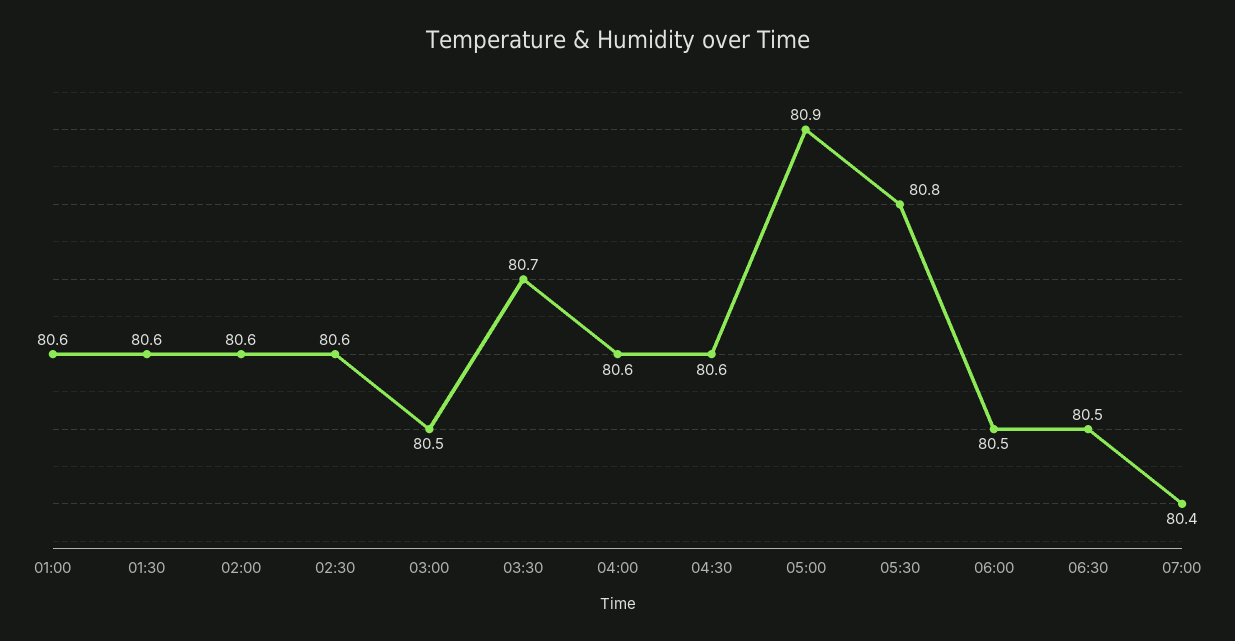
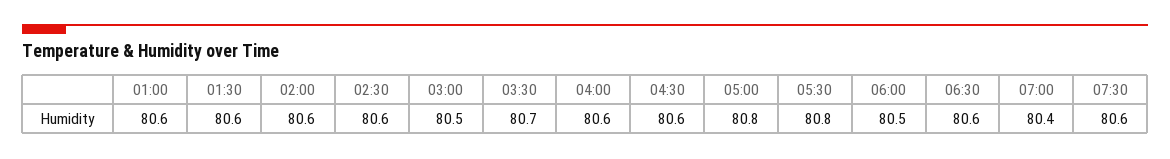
05:00: 80.9 -> 80.8
06:30: 80.5 -> 80.6
07:30: none -> 80.6

